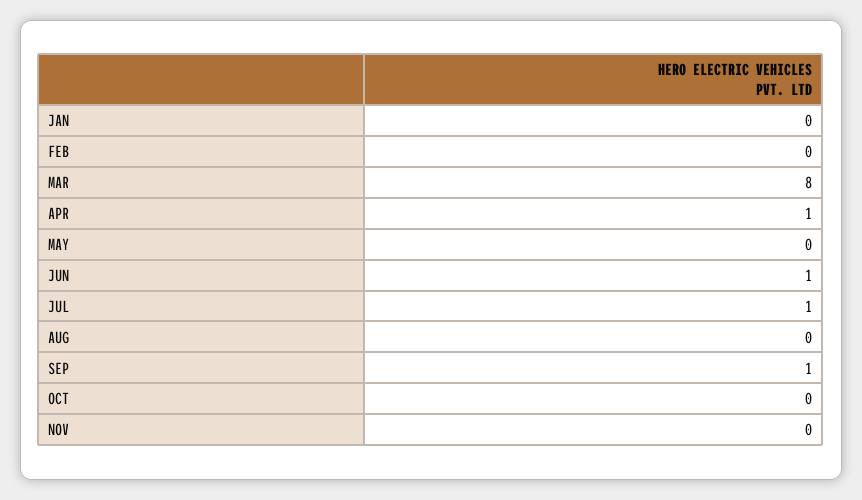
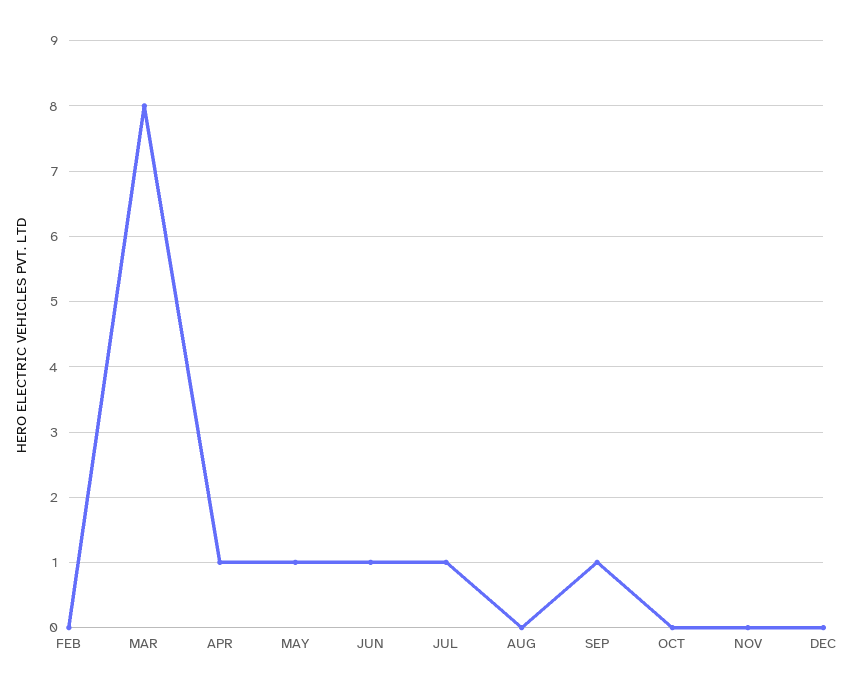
JAN: 0 -> none
MAY: 0 -> 1
DEC: none -> 0

